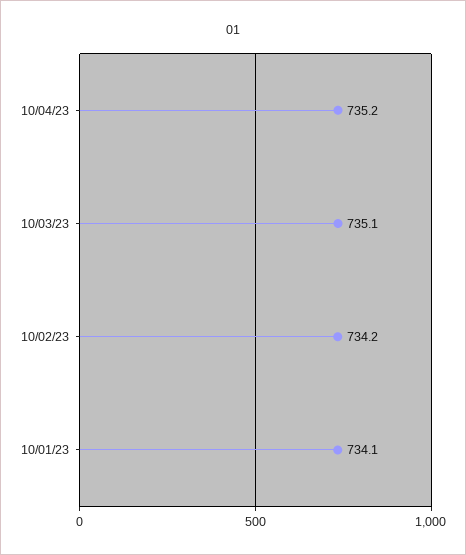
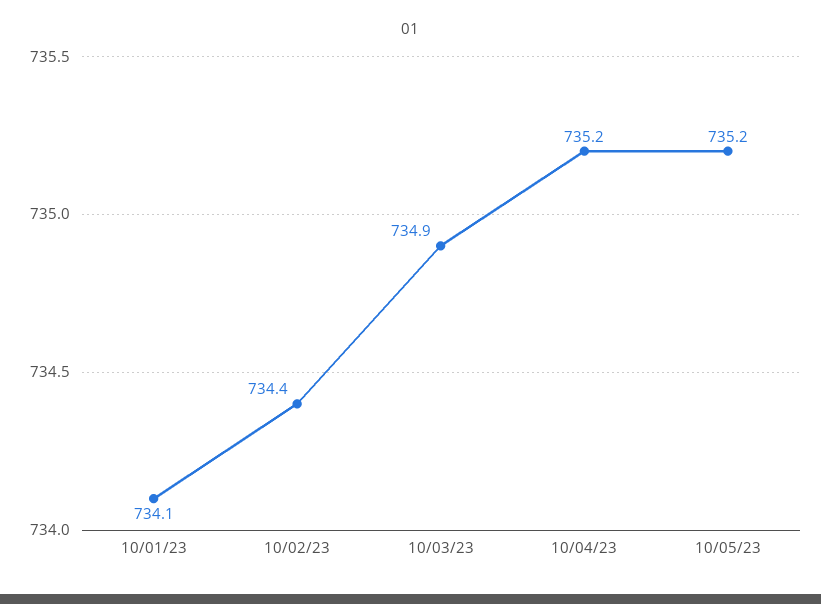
10/03/23: 735.1 -> 734.9
10/02/23: 734.2 -> 734.4
10/05/23: none -> 735.2

